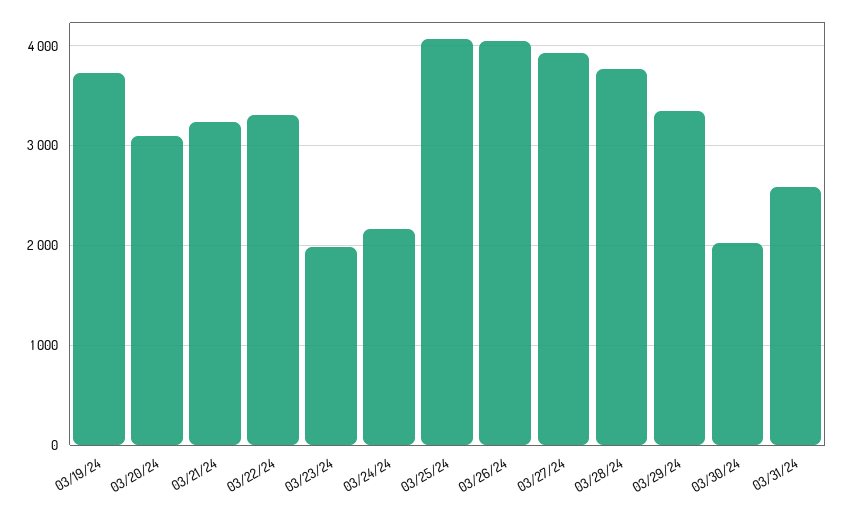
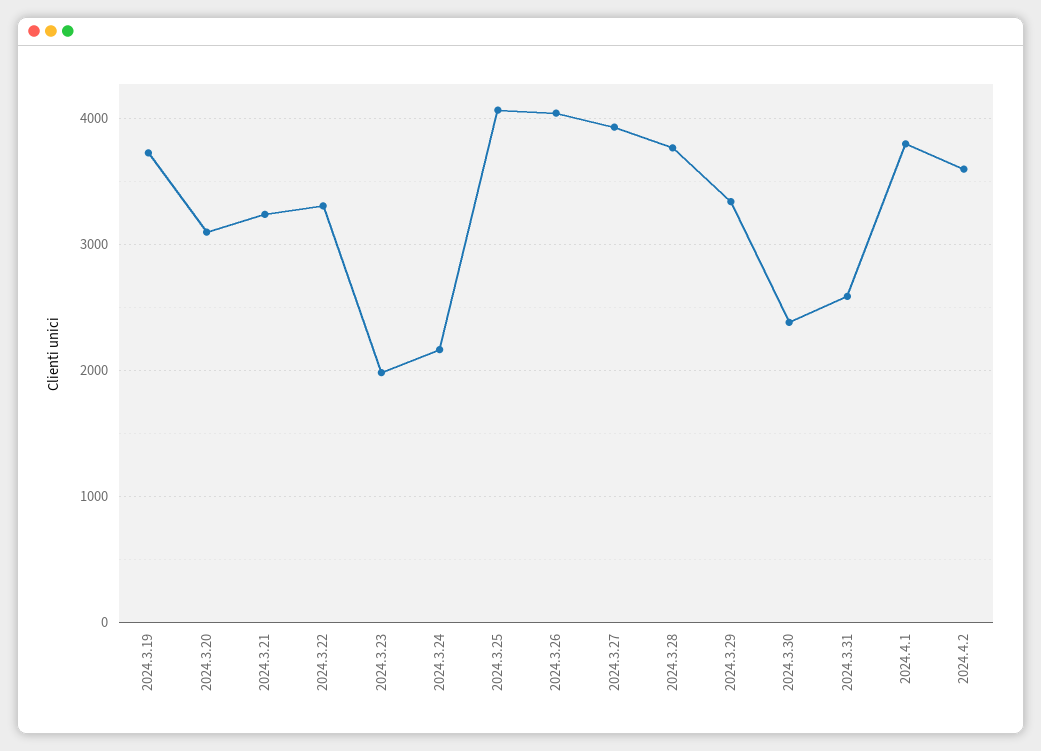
03/30/24: 2000 -> 2400
2024.4.1: none -> 3800
2024.4.2: none -> 3600

